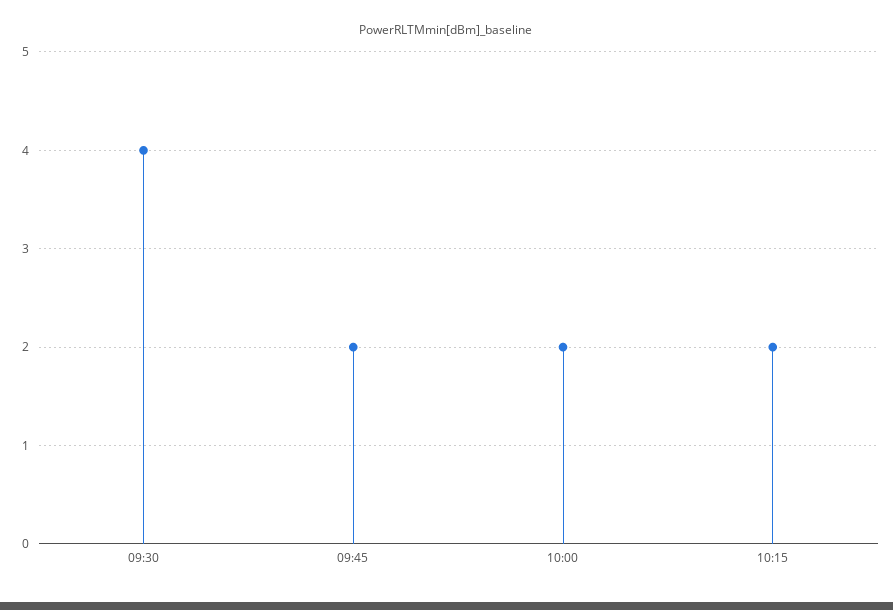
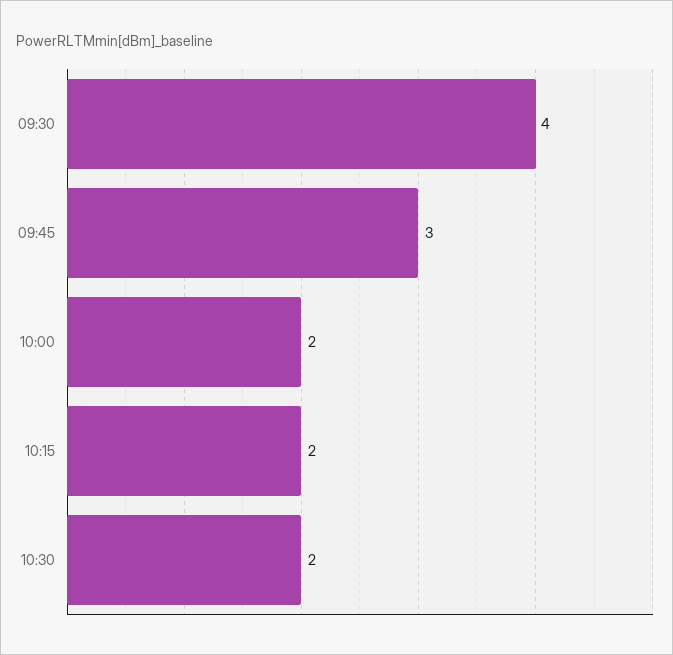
09:45: 2 -> 3
10:30: none -> 2

